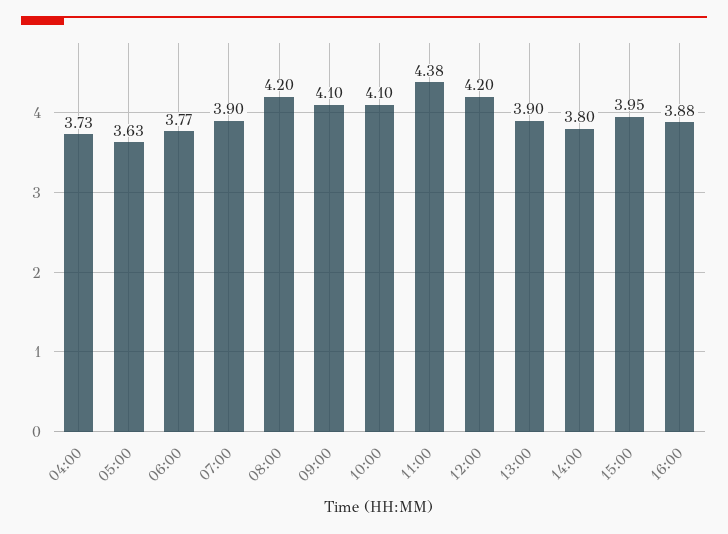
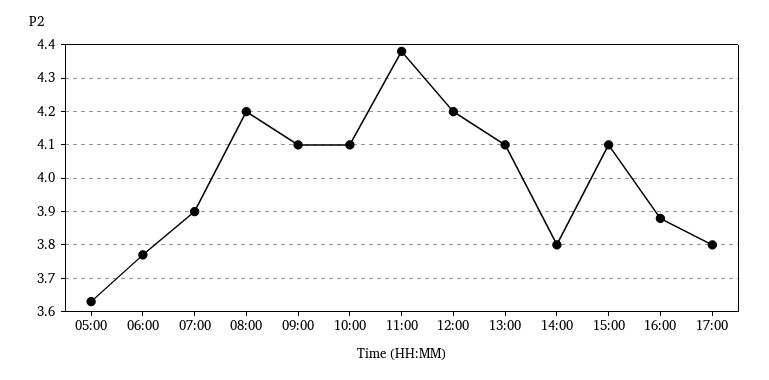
04:00: 3.73 -> none
13:00: 3.9 -> 4.1
15:00: 3.95 -> 4.1
17:00: none -> 3.8

